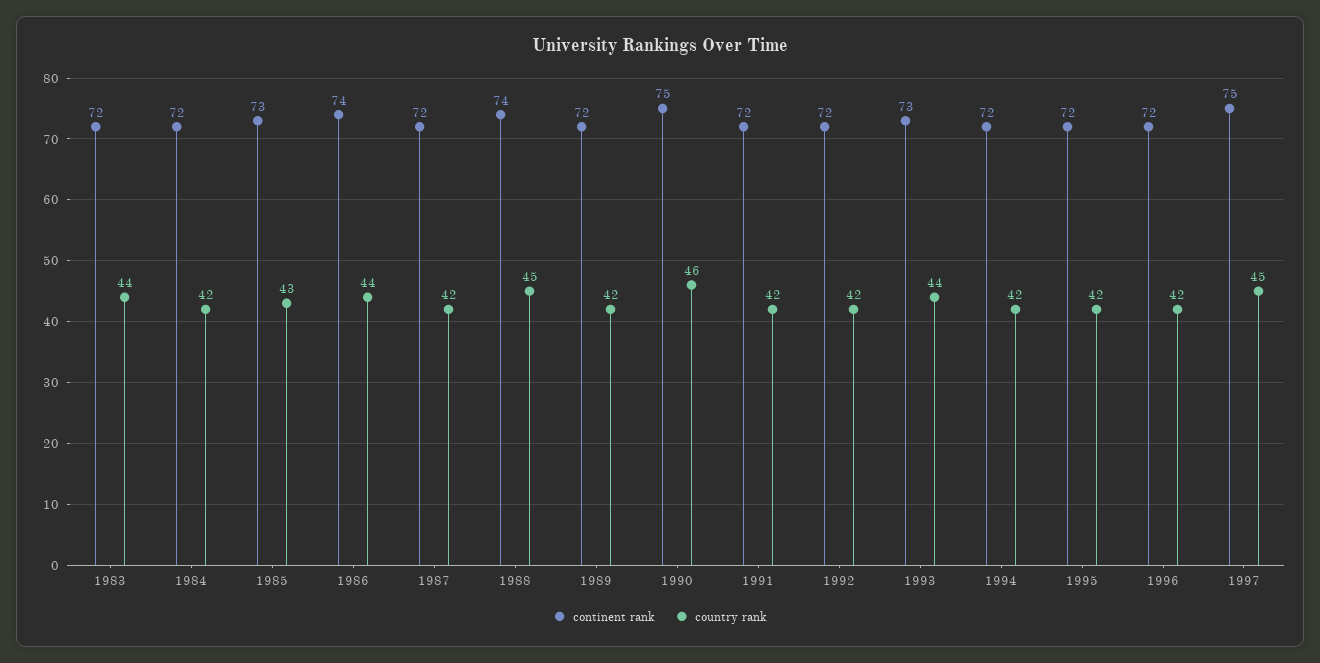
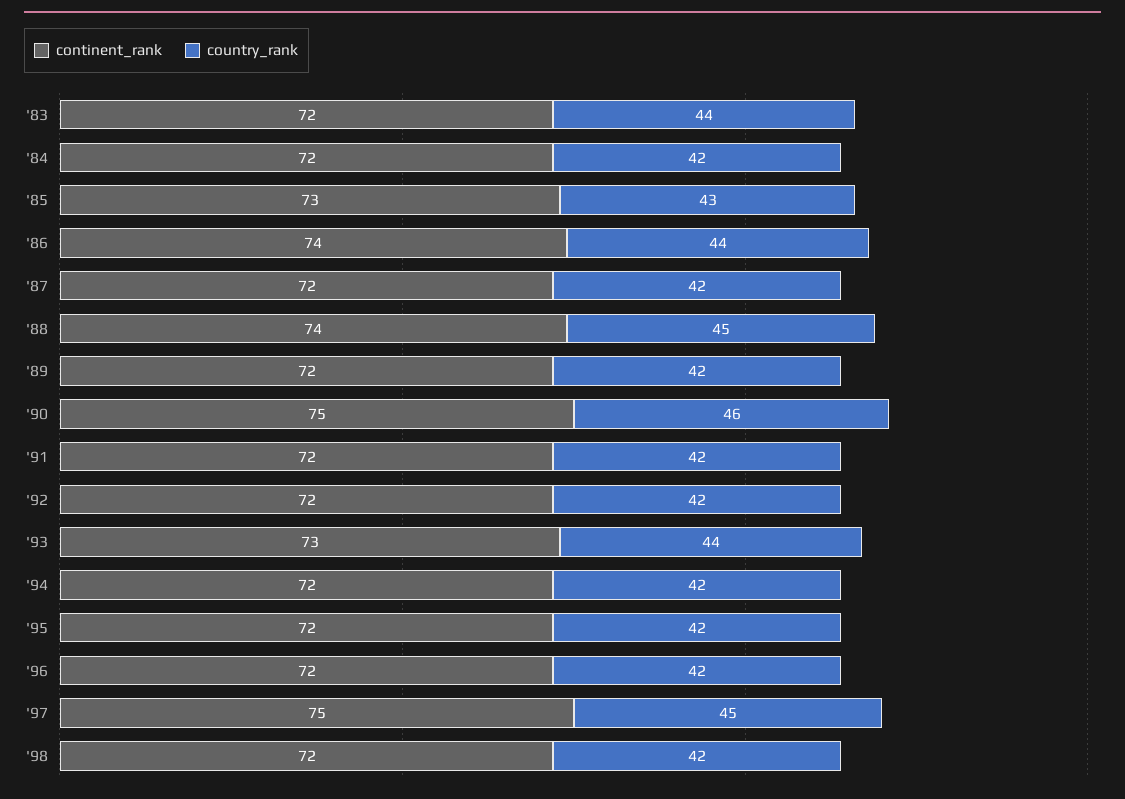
continent rank, '98: none -> 72
country rank, '98: none -> 42

